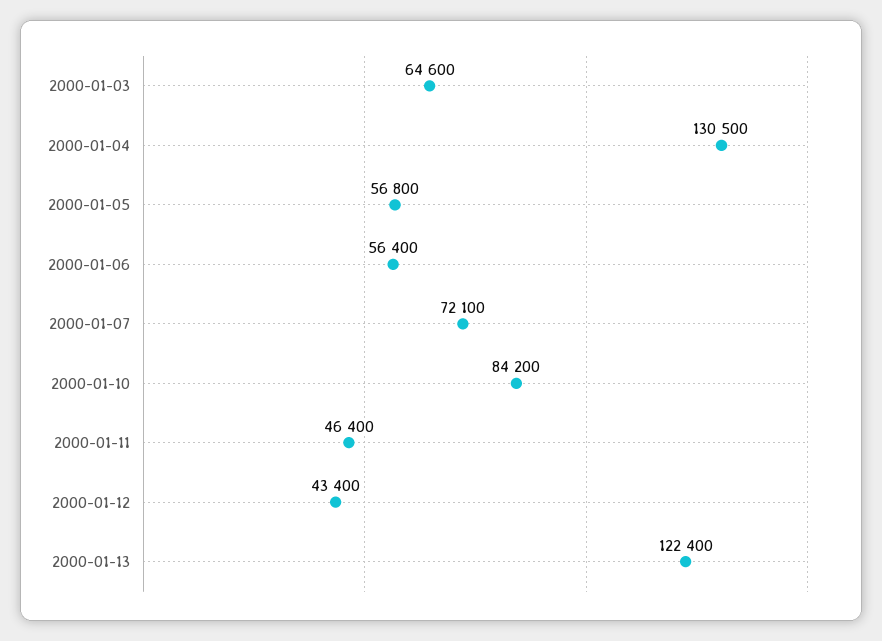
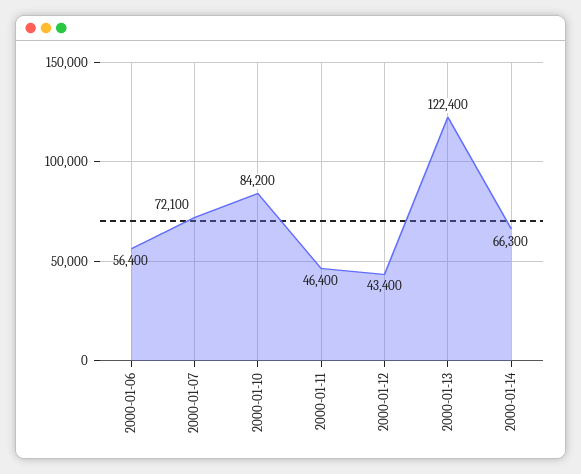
2000-01-03: 64600 -> none
2000-01-04: 130500 -> none
2000-01-05: 56800 -> none
2000-01-14: none -> 66300

